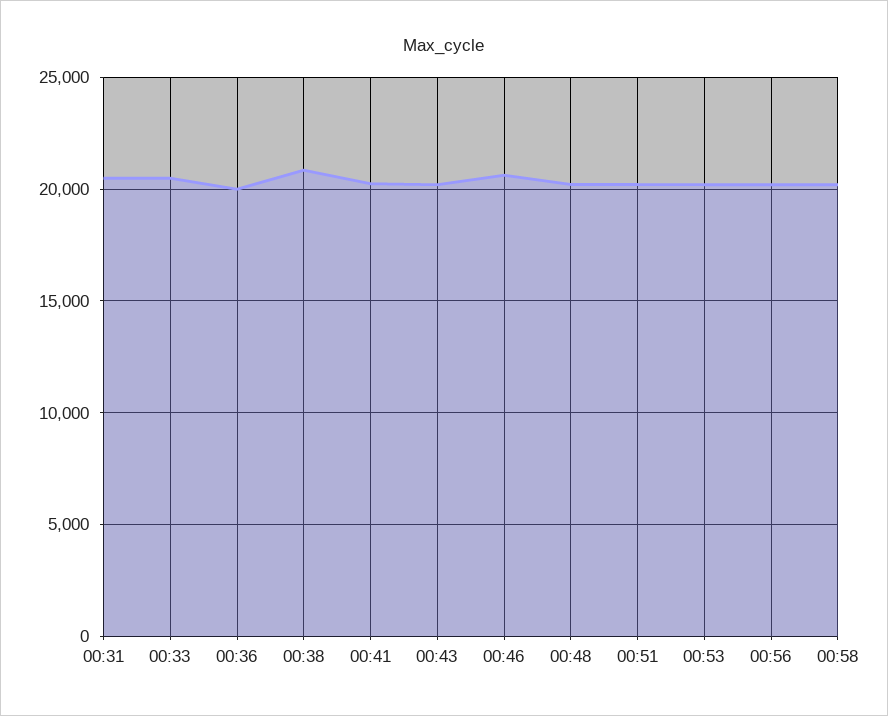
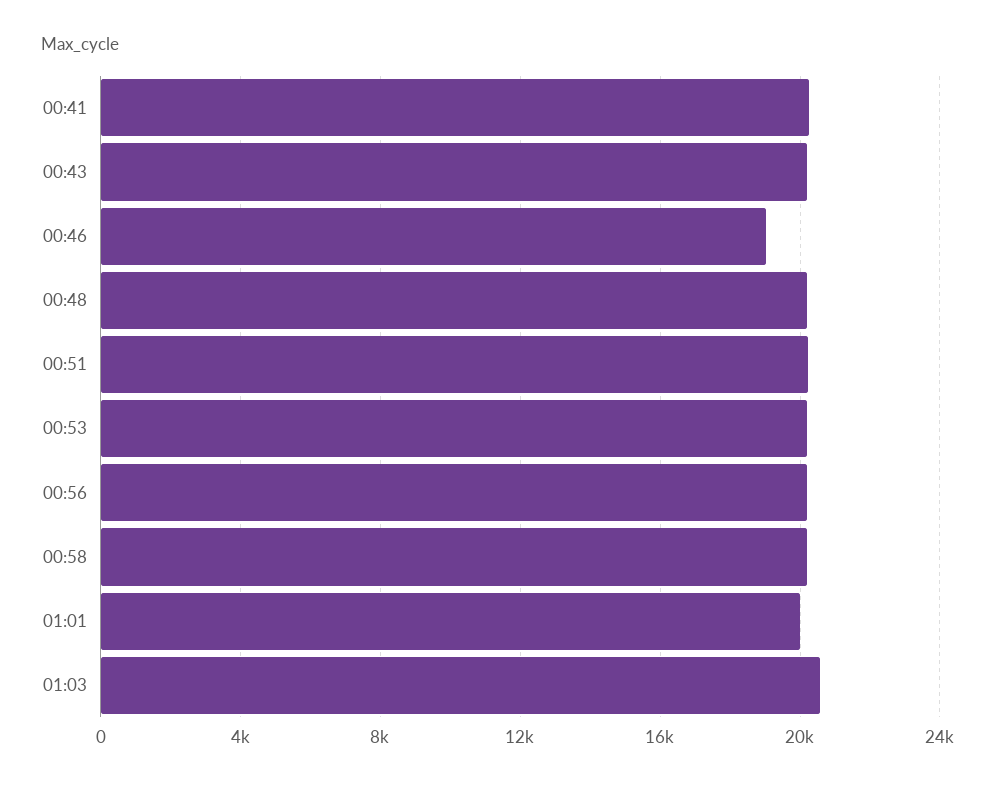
00:31: 20500 -> none
00:33: 20500 -> none
00:36: 20000 -> none
00:38: 21000 -> none
00:46: 20500 -> 19000
01:01: none -> 20000
01:03: none -> 20500

